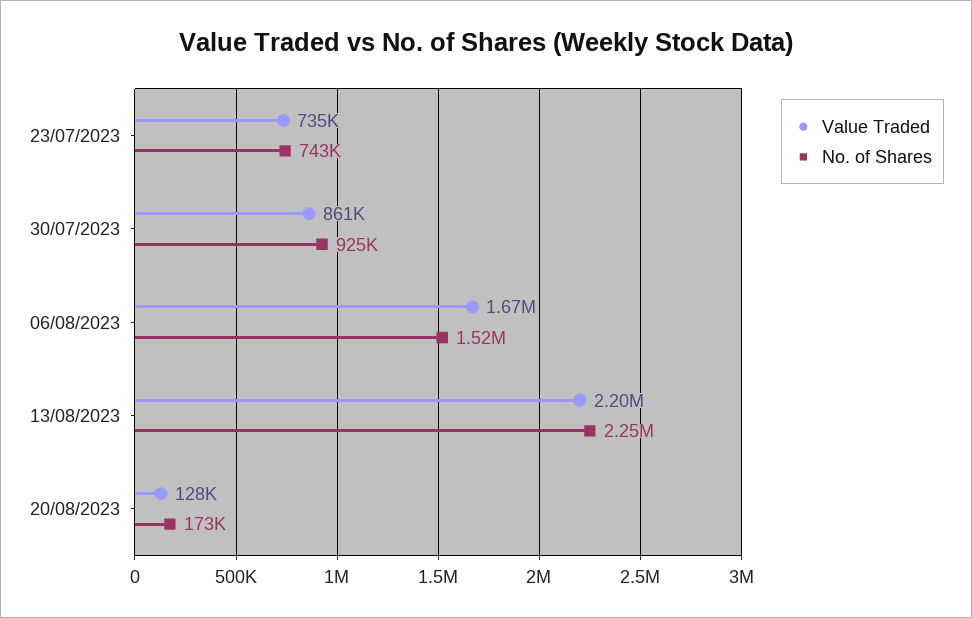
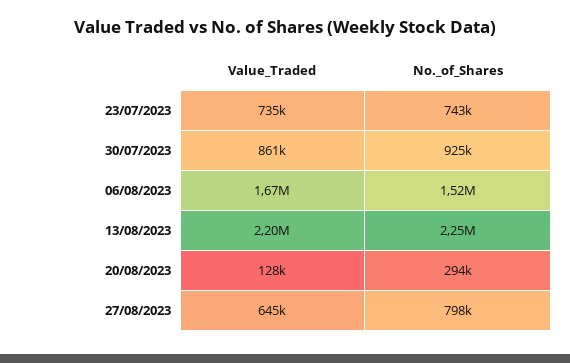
No. of Shares, 20/08/2023: 173000 -> 294000
Value Traded, 27/08/2023: none -> 645000
No. of Shares, 27/08/2023: none -> 798000

